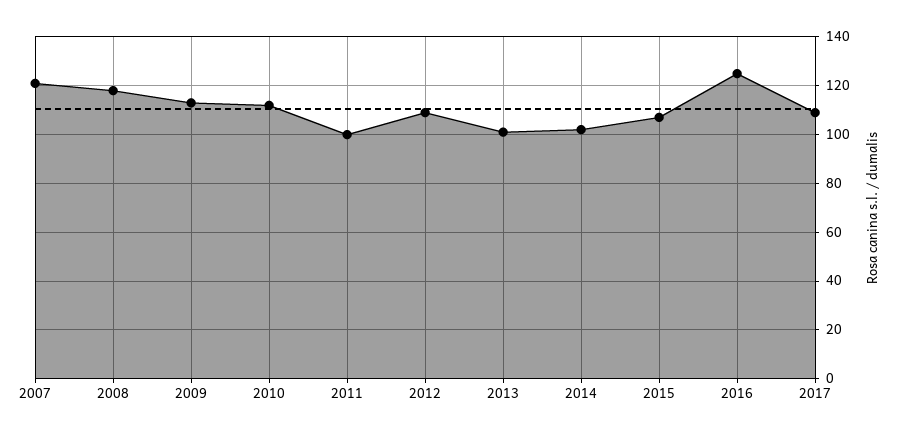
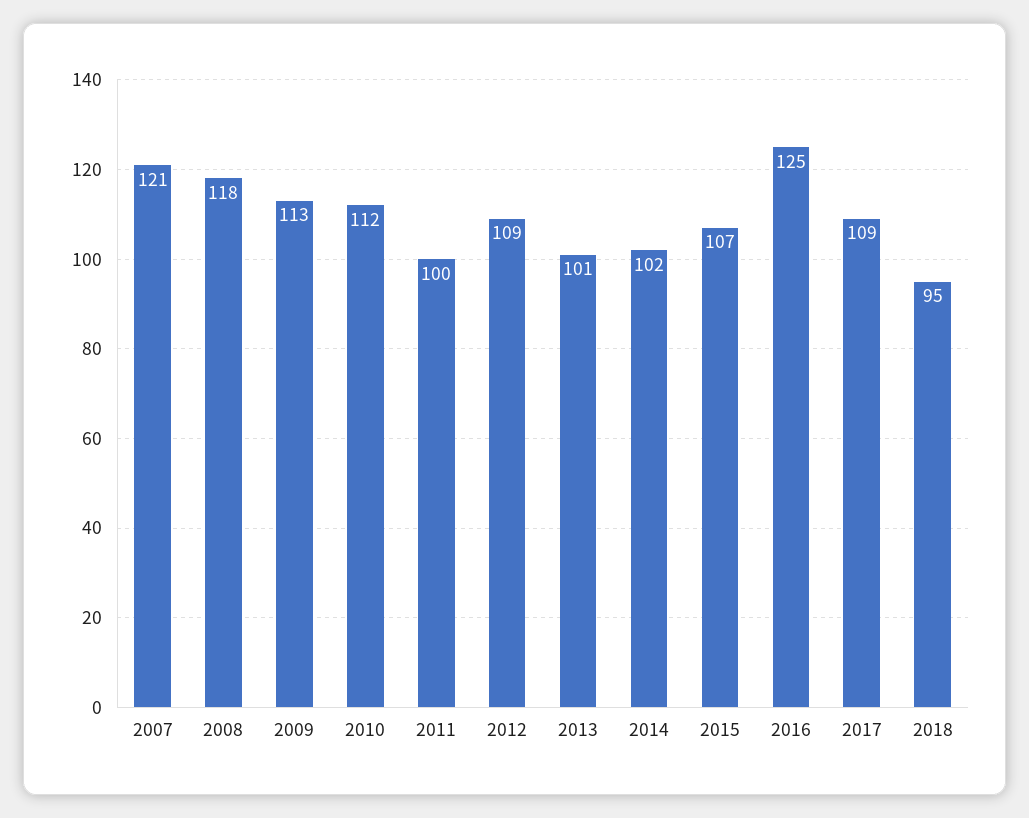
2018: none -> 95

